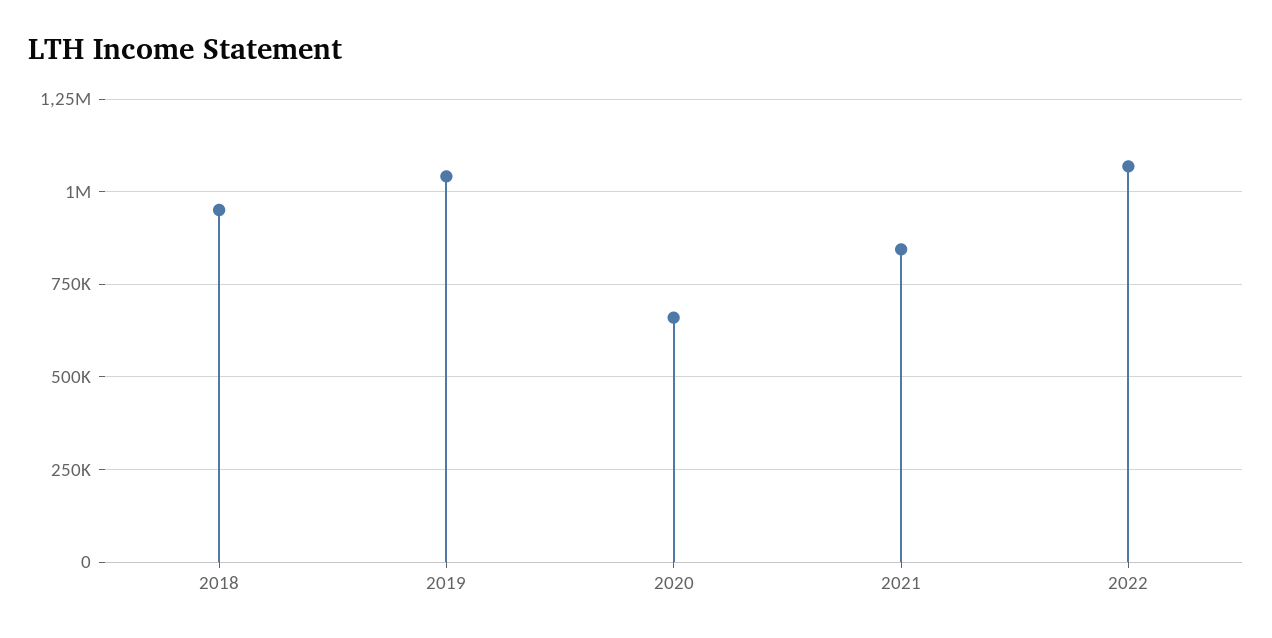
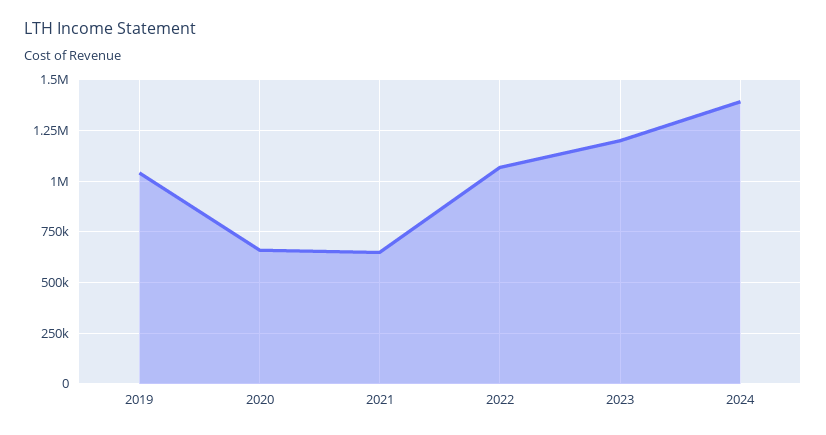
2018: 950000 -> none
2021: 850000 -> 650000
2023: none -> 1200000
2024: none -> 1400000

